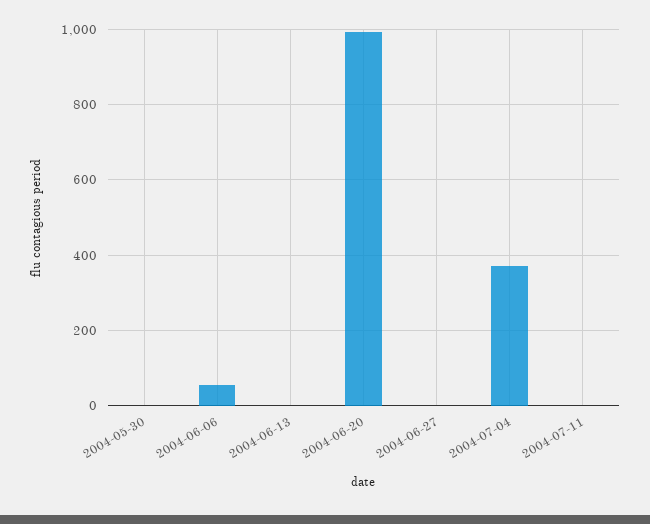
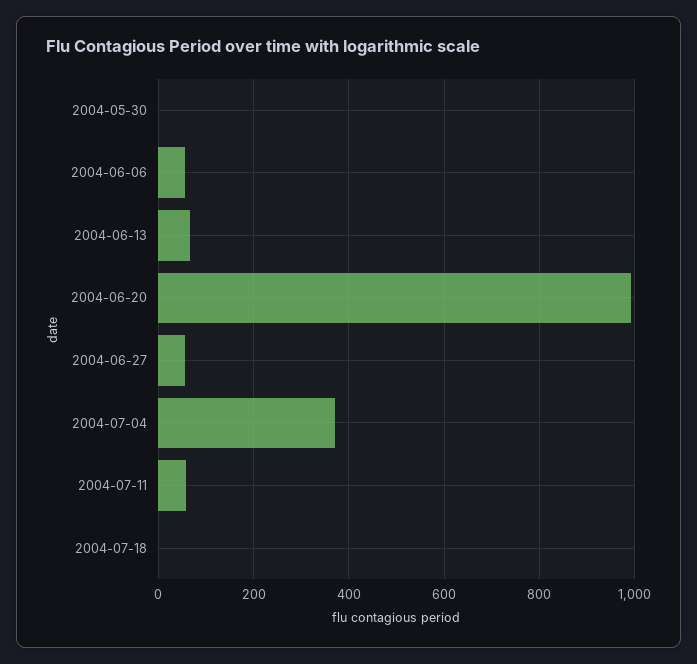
2004-06-13: 0 -> 60
2004-06-27: 0 -> 60
2004-07-11: 0 -> 60
2004-07-18: none -> 0

